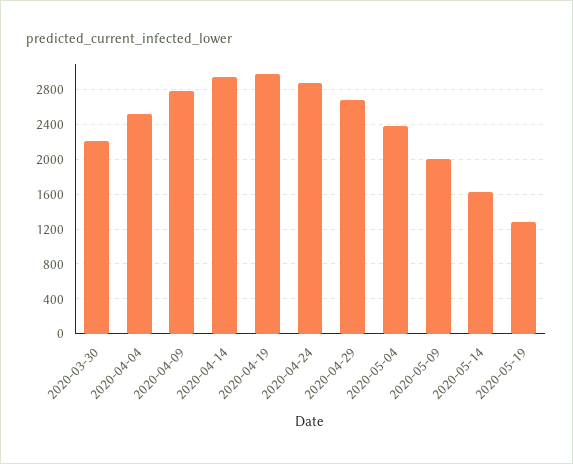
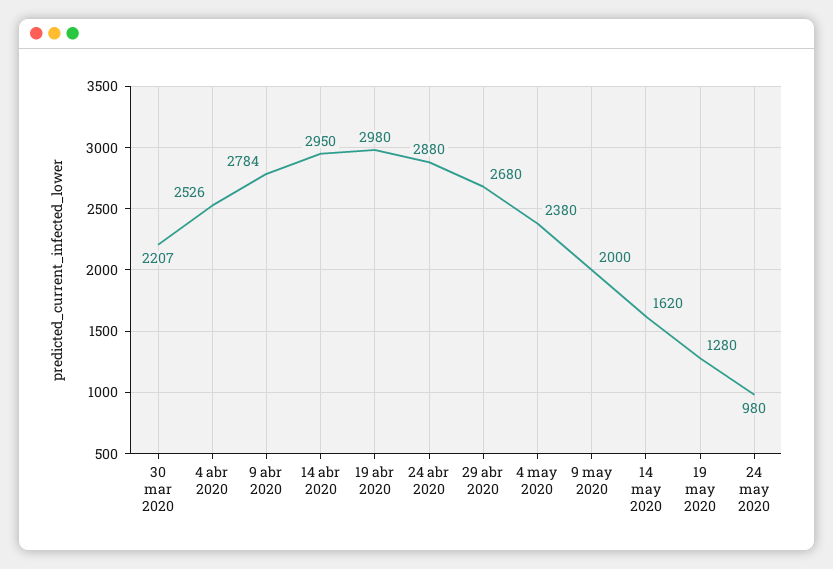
24 may 2020: none -> 980

